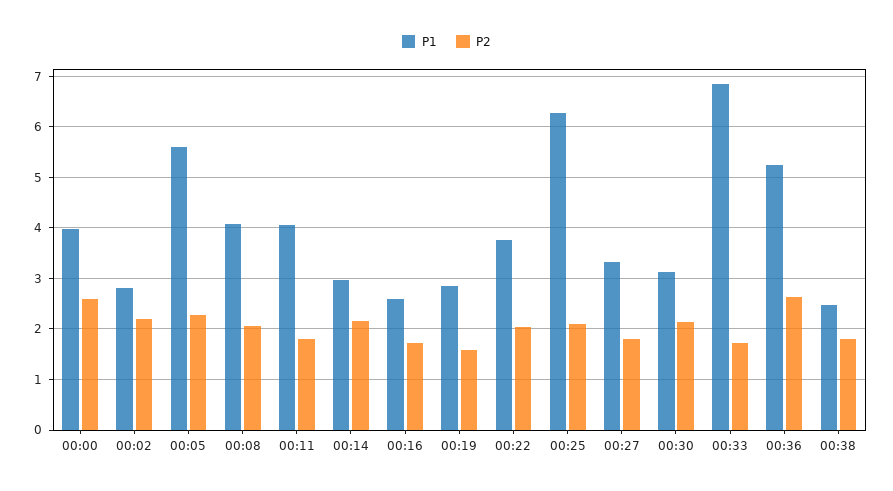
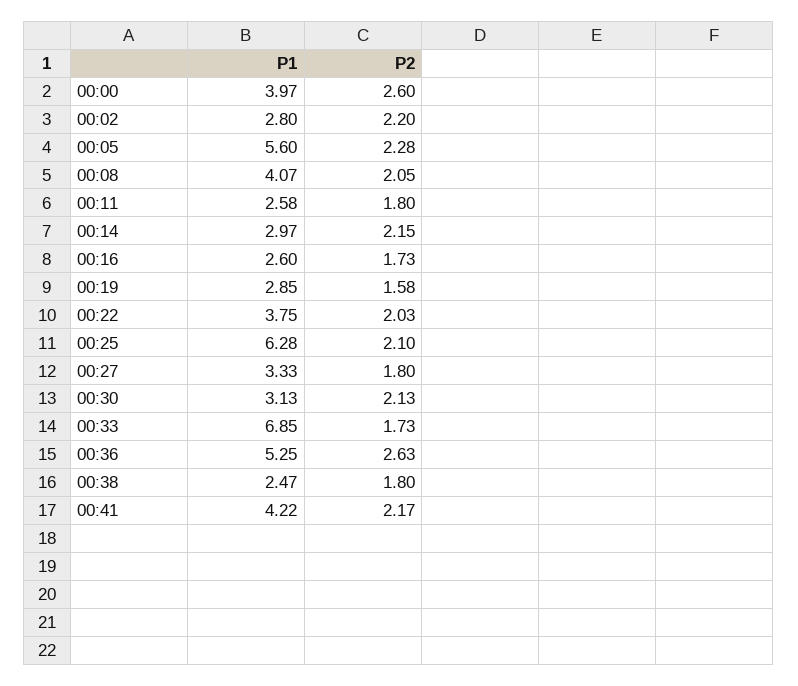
P1, 00:11: 4 -> 2.58
P1, 00:41: none -> 4.22
P2, 00:41: none -> 2.17

